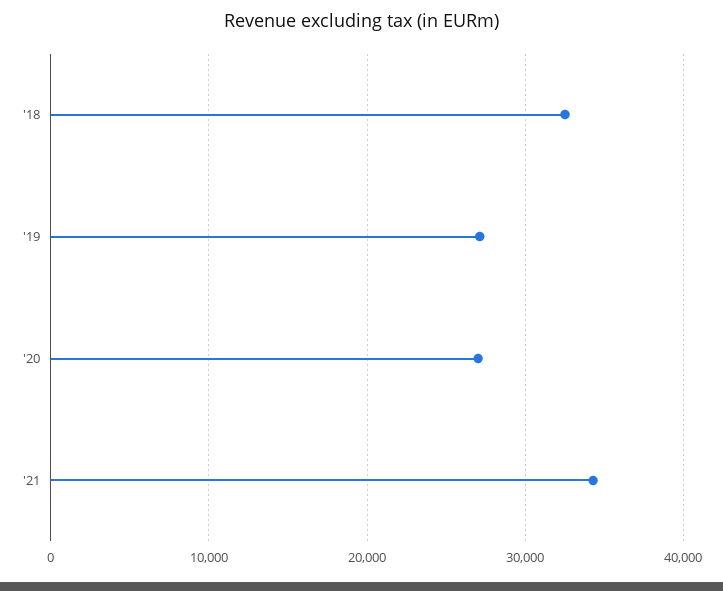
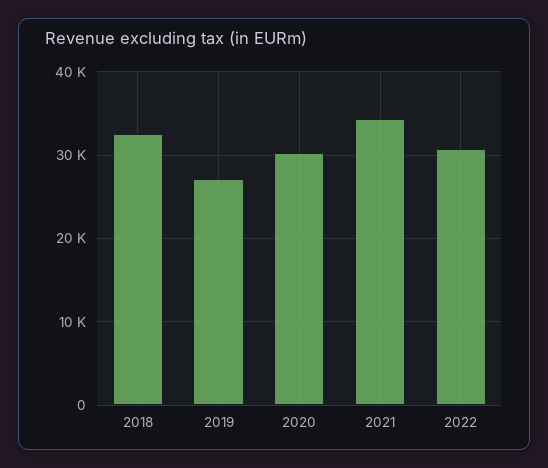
'20: 27000 -> 30000
2022: none -> 31000

